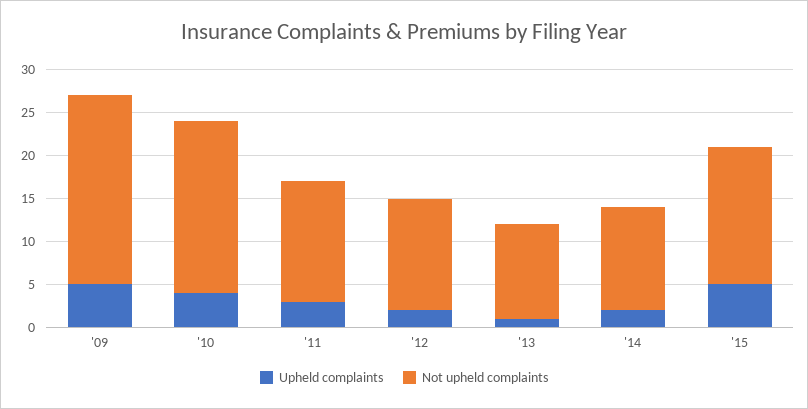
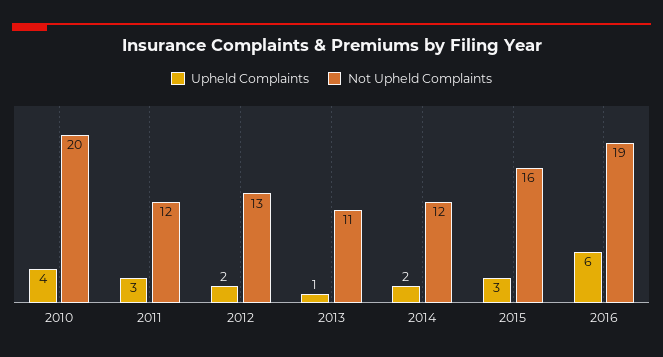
Upheld complaints, '09: 5 -> none
Not upheld complaints, '09: 22 -> none
Not upheld complaints, '11: 14 -> 12
Upheld complaints, '15: 5 -> 3
Upheld complaints, 2016: none -> 6
Not upheld complaints, 2016: none -> 19

